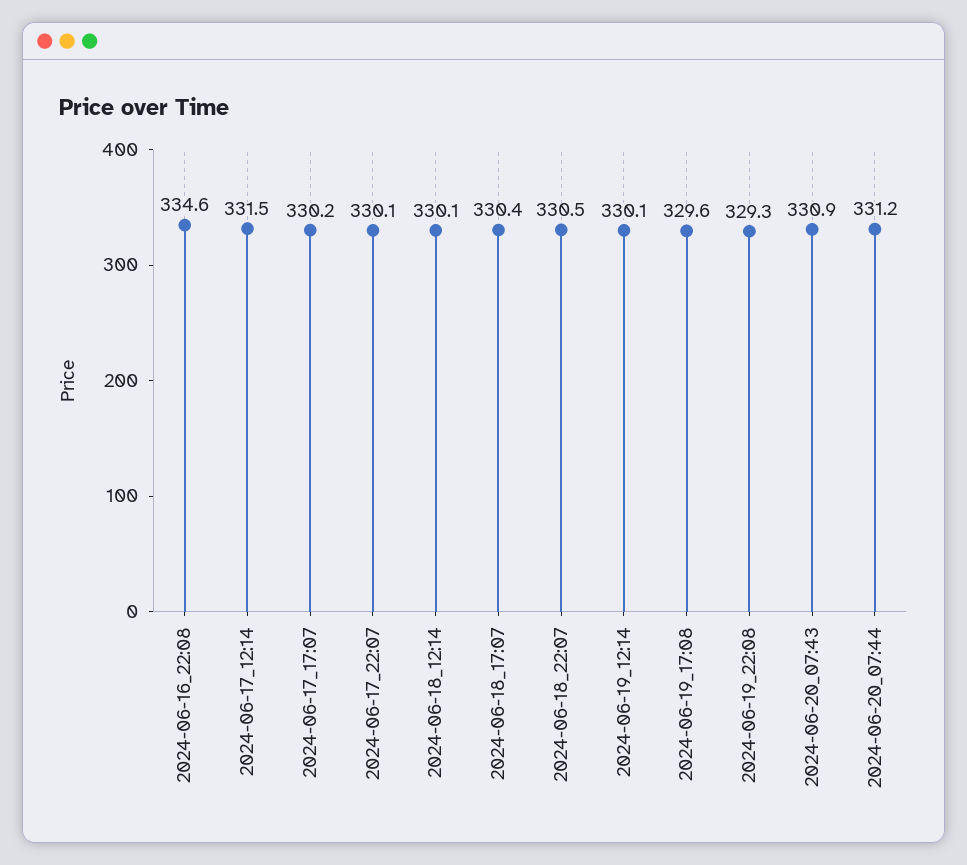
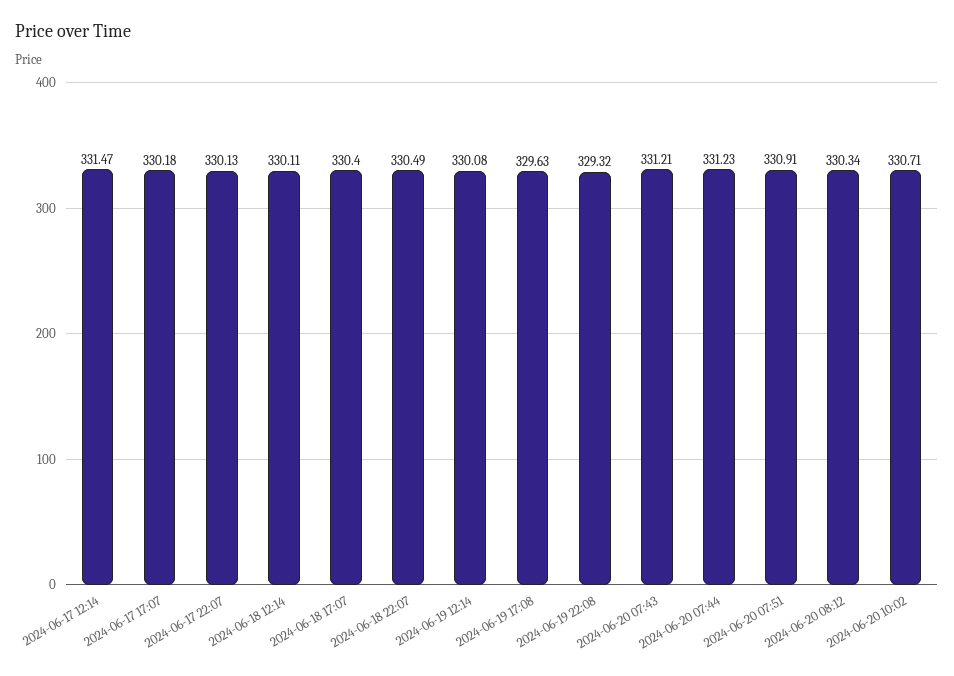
2024-06-16_22:08: 334.6 -> none
2024-06-20_07:43: 330.9 -> 331.21
2024-06-20 07:51: none -> 330.91
2024-06-20 08:12: none -> 330.34
2024-06-20 10:02: none -> 330.71

